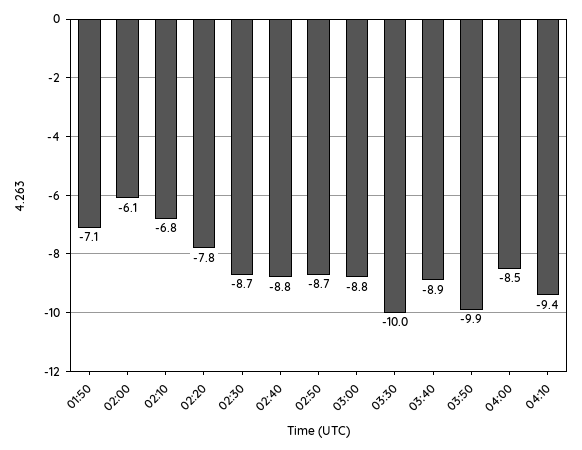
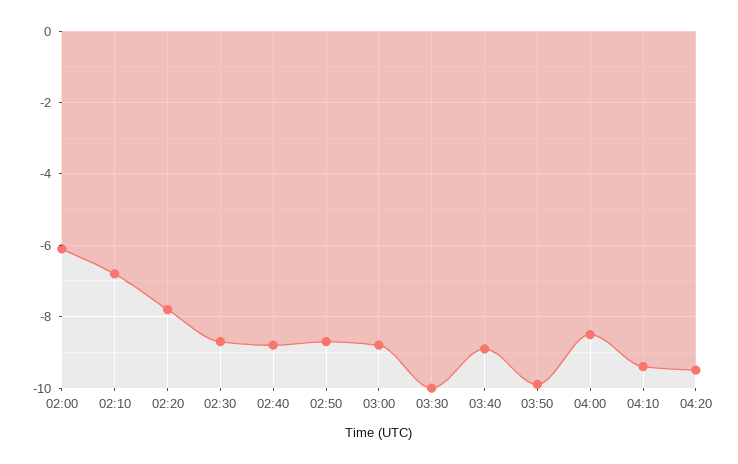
01:50: -7.1 -> none
04:20: none -> -9.5

